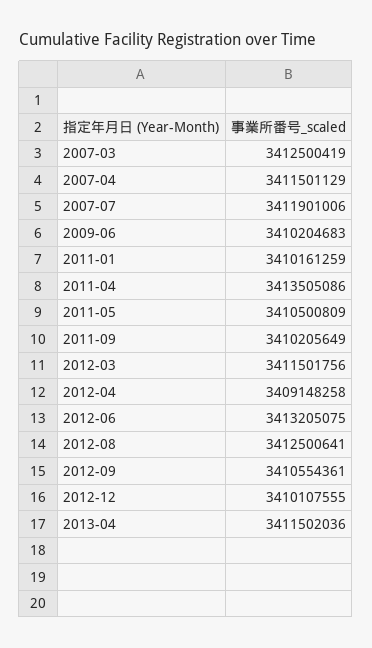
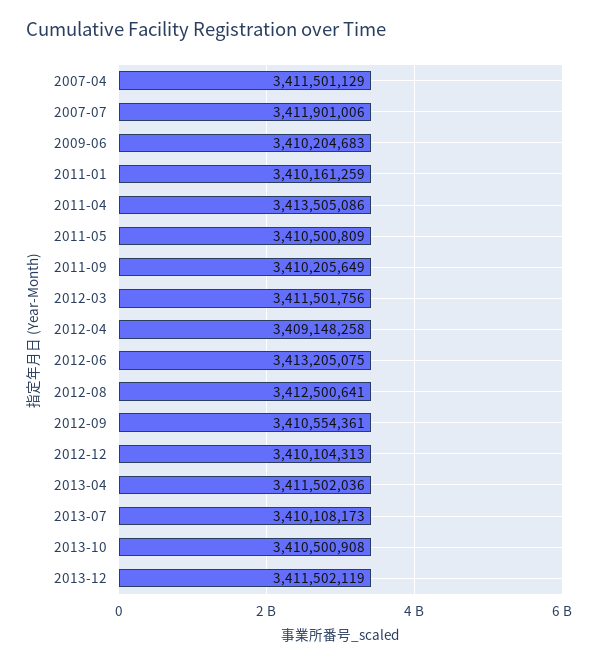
2007-03: 3412500419 -> none
2012-12: 3410107555 -> 3410104313
2013-07: none -> 3410108173
2013-10: none -> 3410500908
2013-12: none -> 3411502119

